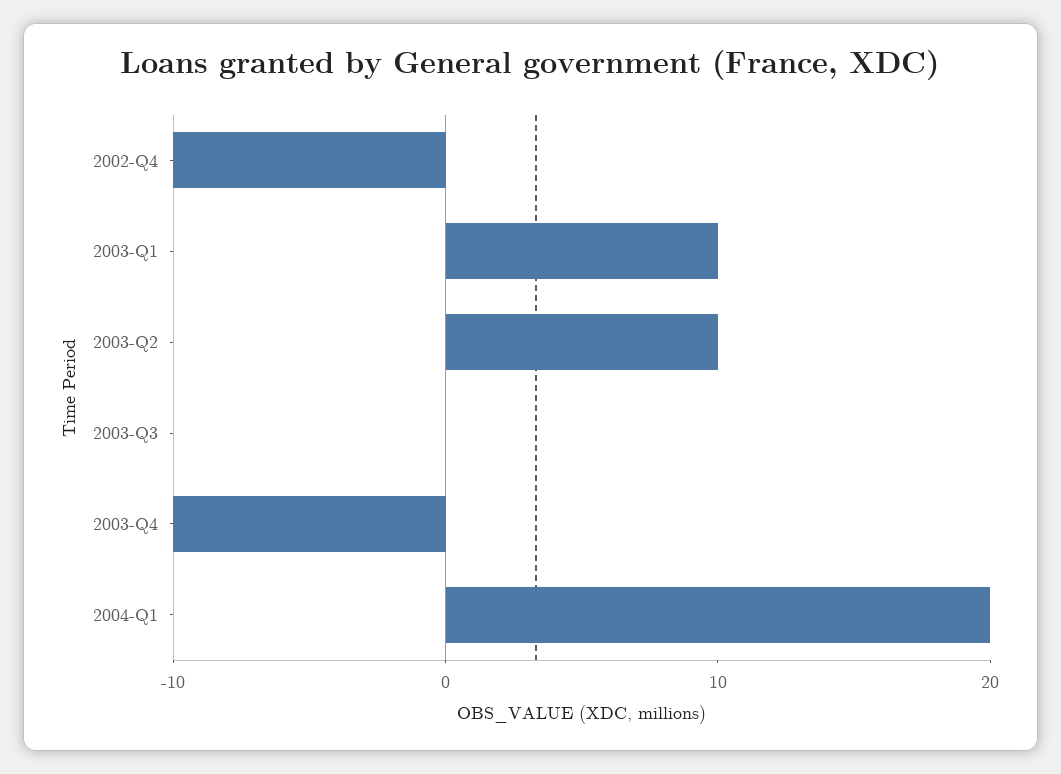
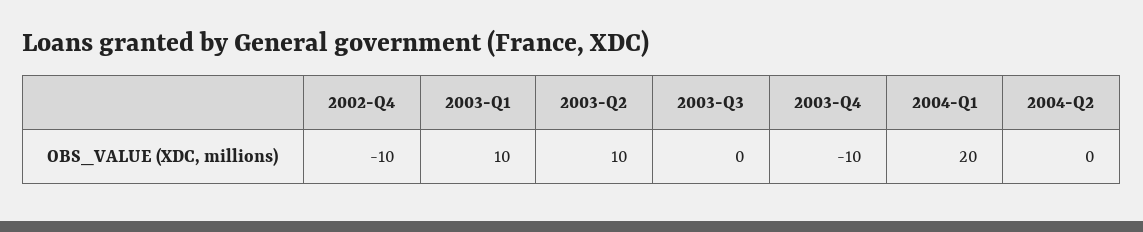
2004-Q2: none -> 0

